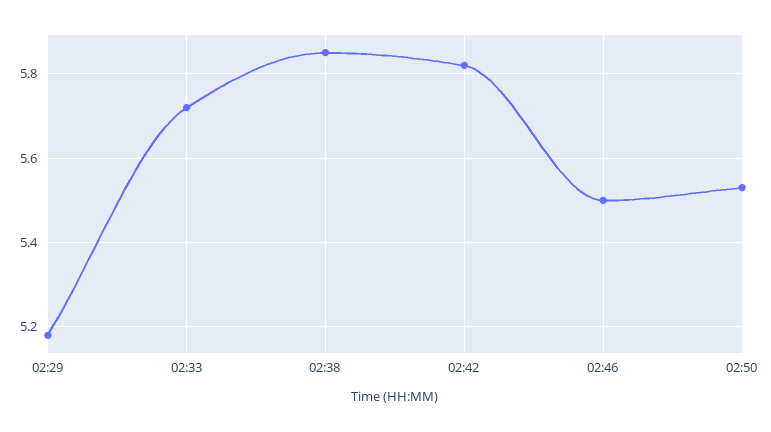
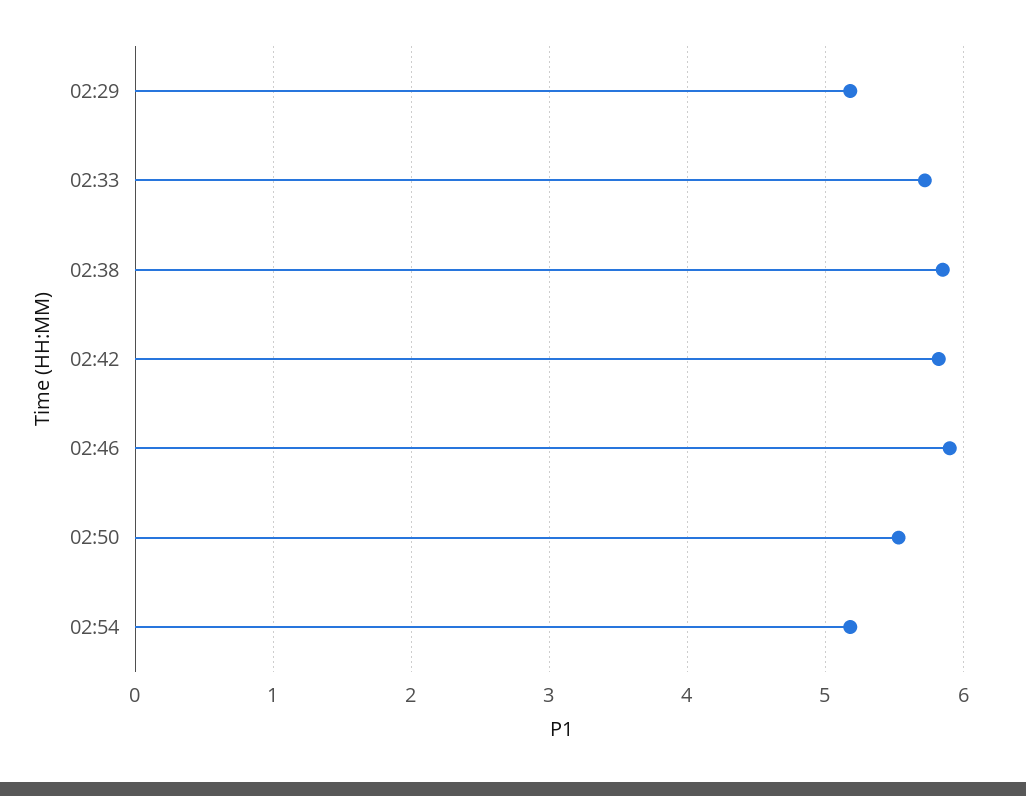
02:46: 5.5 -> 5.9
02:54: none -> 5.2

